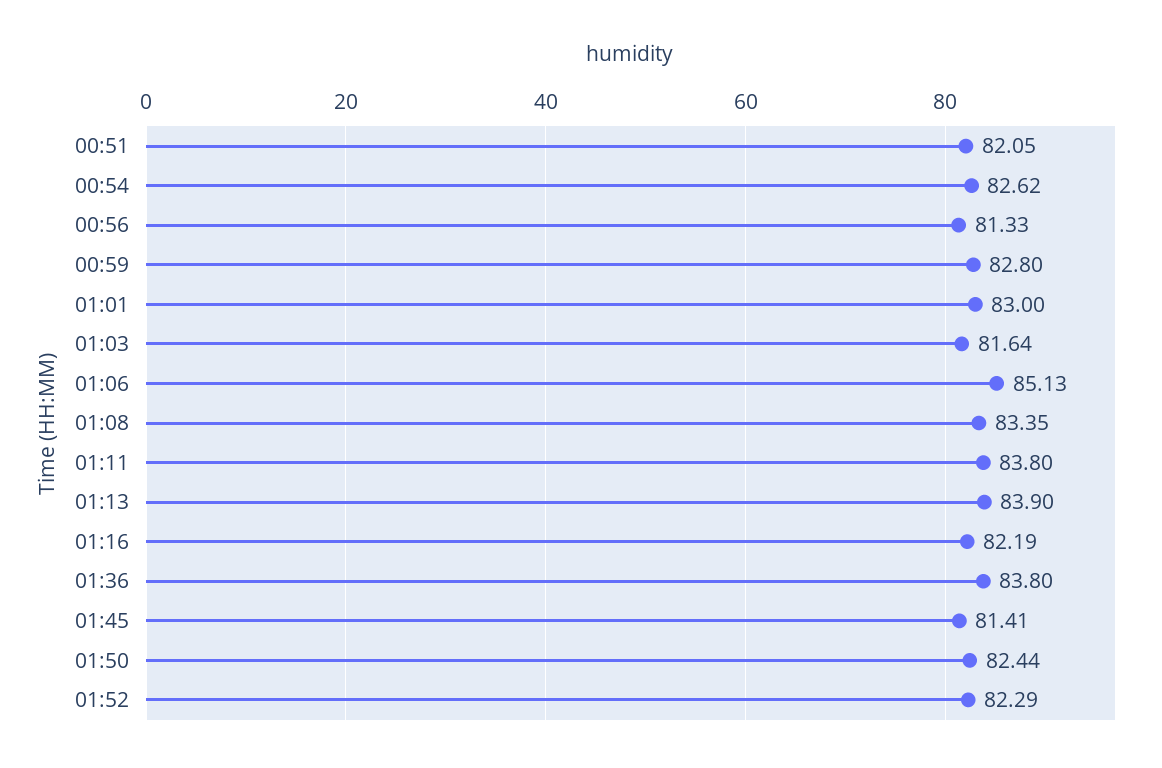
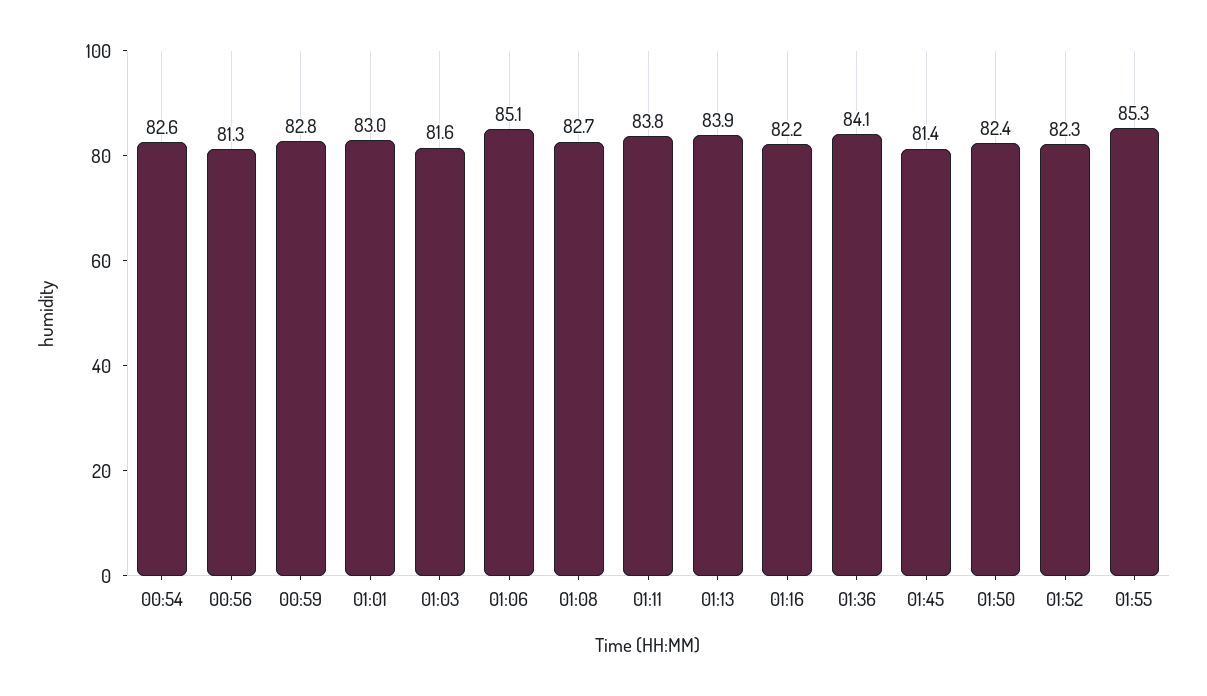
00:51: 82.05 -> none
01:08: 83.35 -> 82.7
01:36: 83.8 -> 84.1
01:55: none -> 85.3

